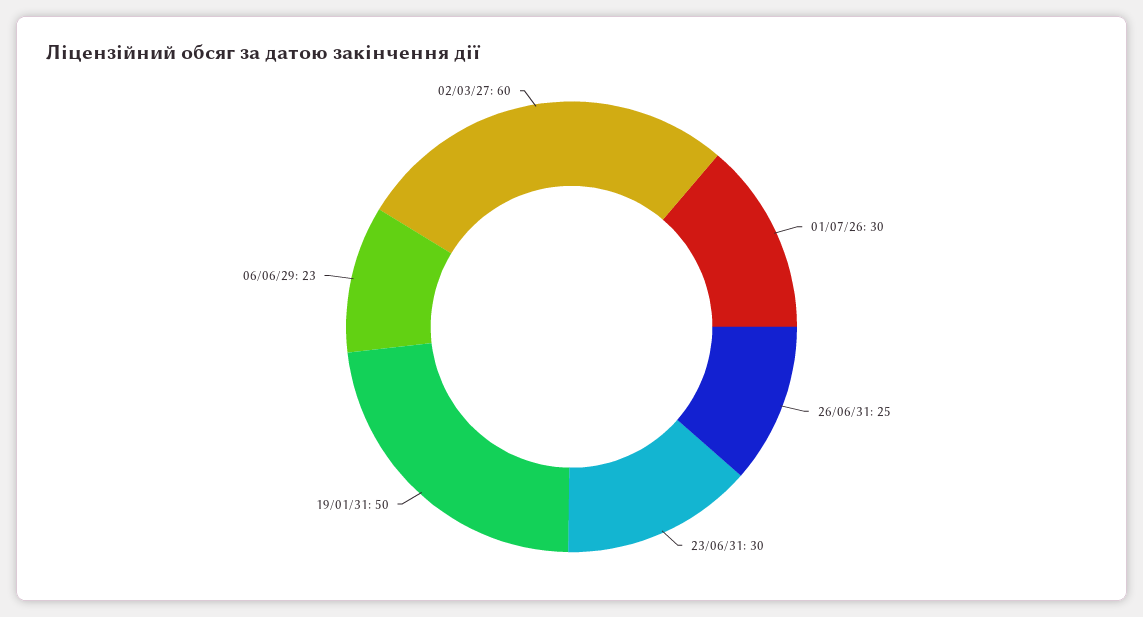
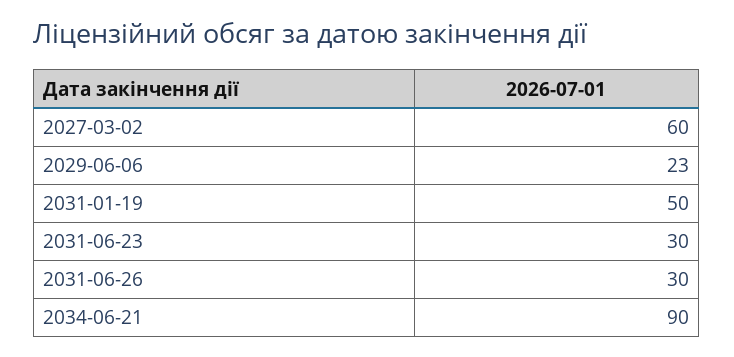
01/07/26: 30 -> none
26/06/31: 25 -> 30
2034-06-21: none -> 90

